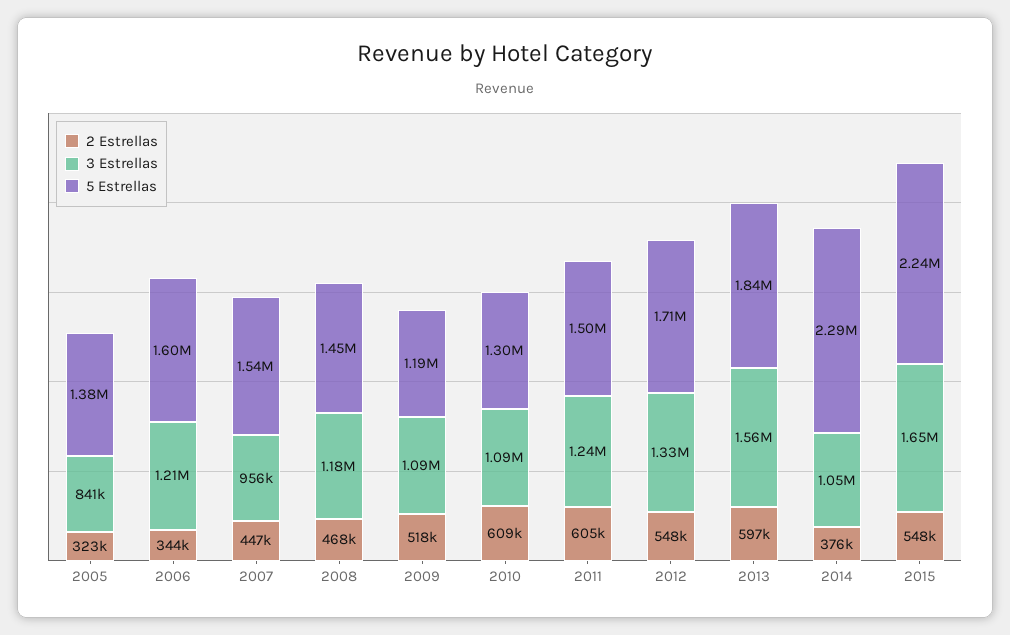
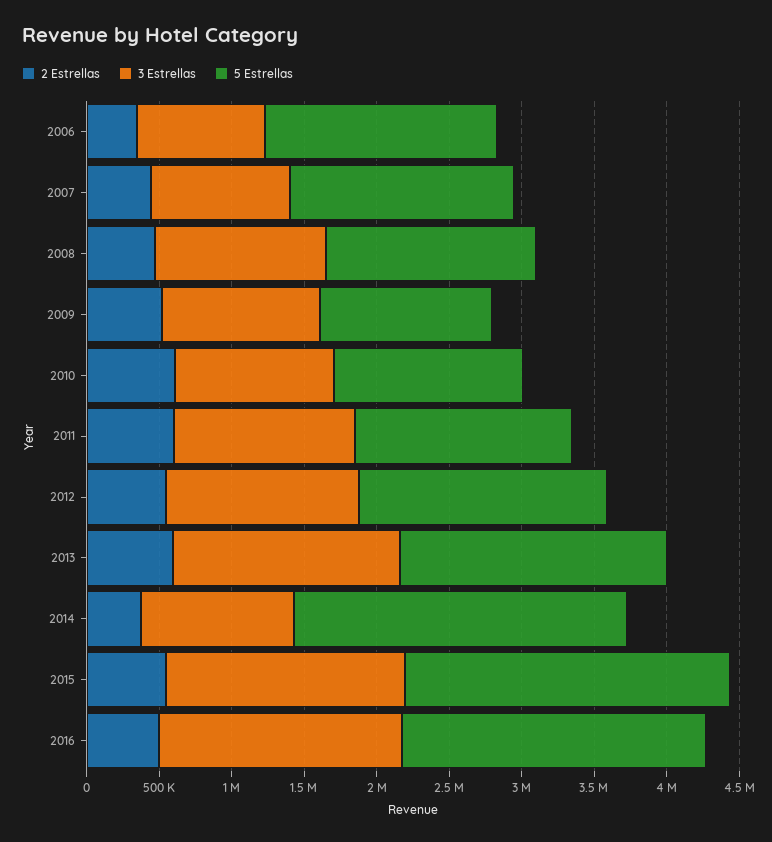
2 Estrellas, 2005: 323000 -> none
3 Estrellas, 2005: 841000 -> none
5 Estrellas, 2005: 1380000 -> none
3 Estrellas, 2006: 1210000 -> 900000
2 Estrellas, 2016: none -> 500000
3 Estrellas, 2016: none -> 1700000
5 Estrellas, 2016: none -> 2100000

